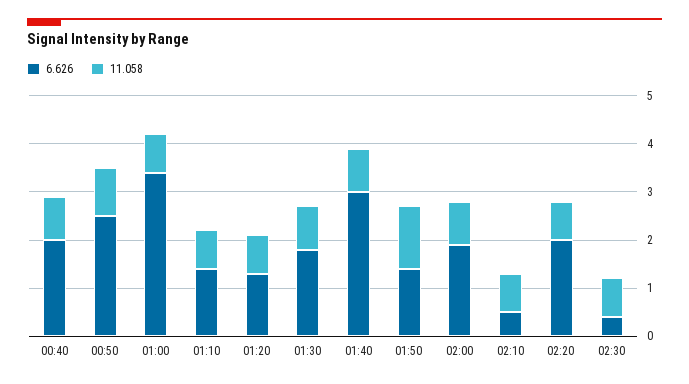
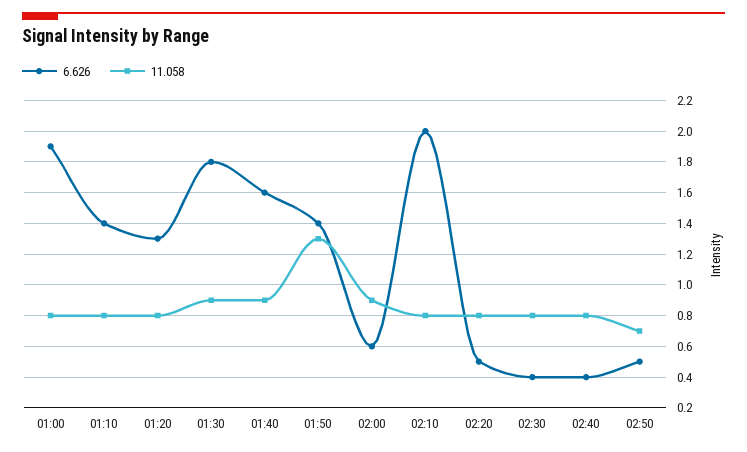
6.626, 00:40: 2 -> none
11.058, 00:40: 1 -> none
6.626, 00:50: 2.5 -> none
11.058, 00:50: 1 -> none
6.626, 01:00: 3.5 -> 1.9
6.626, 01:40: 3 -> 1.6
6.626, 02:00: 2 -> 0.6
6.626, 02:10: 0.5 -> 2
6.626, 02:20: 2 -> 0.5
6.626, 02:40: none -> 0.4
11.058, 02:40: none -> 0.8
6.626, 02:50: none -> 0.5
11.058, 02:50: none -> 0.7

